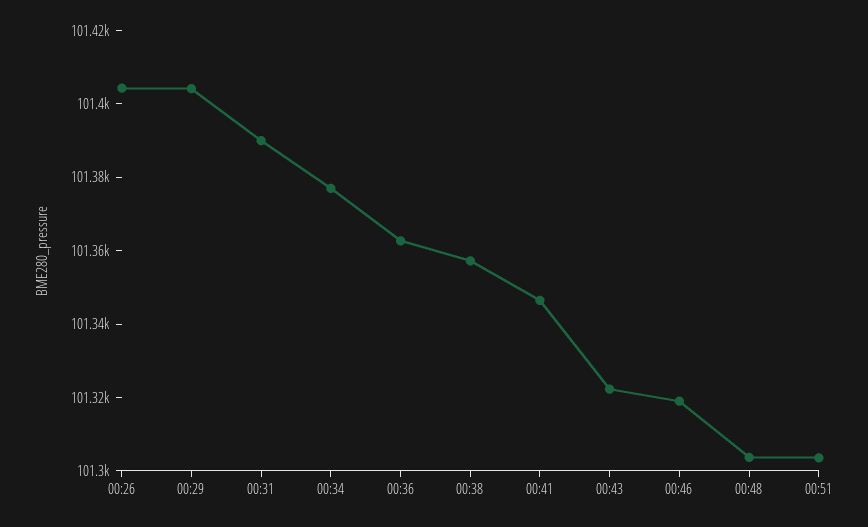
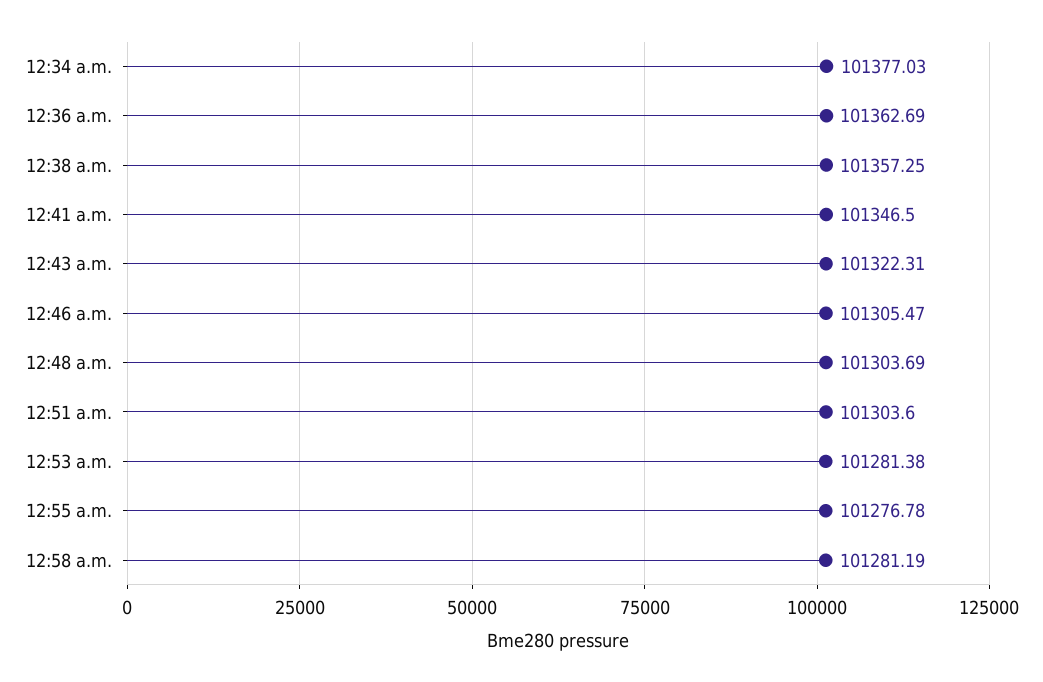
00:26: 101405 -> none
00:29: 101405 -> none
00:31: 101390 -> none
00:46: 101320 -> 101305.47
12:53 a.m.: none -> 101281.38
12:55 a.m.: none -> 101276.78
12:58 a.m.: none -> 101281.19

